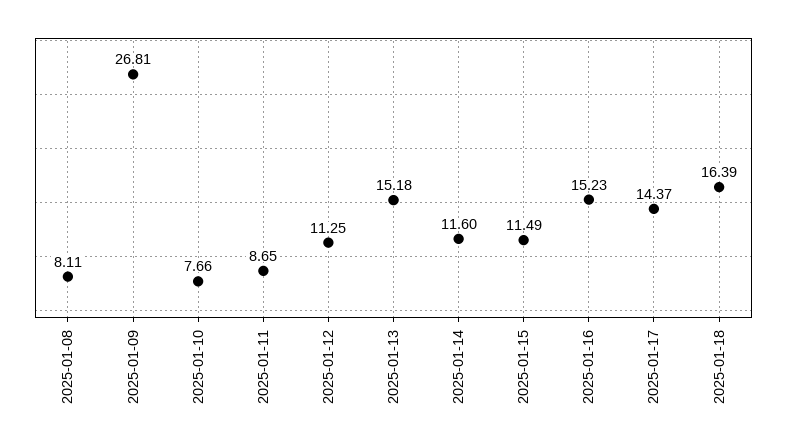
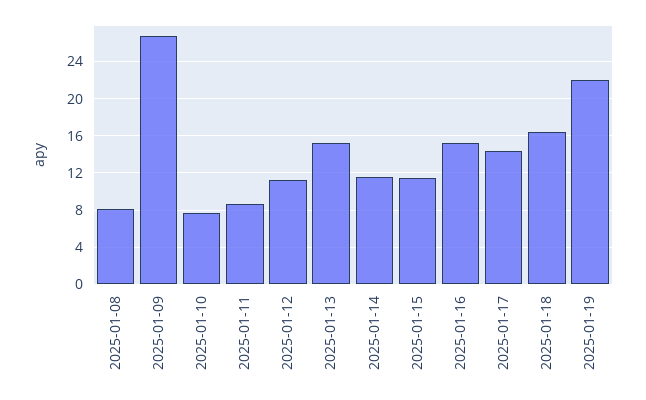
2025-01-19: none -> 22

